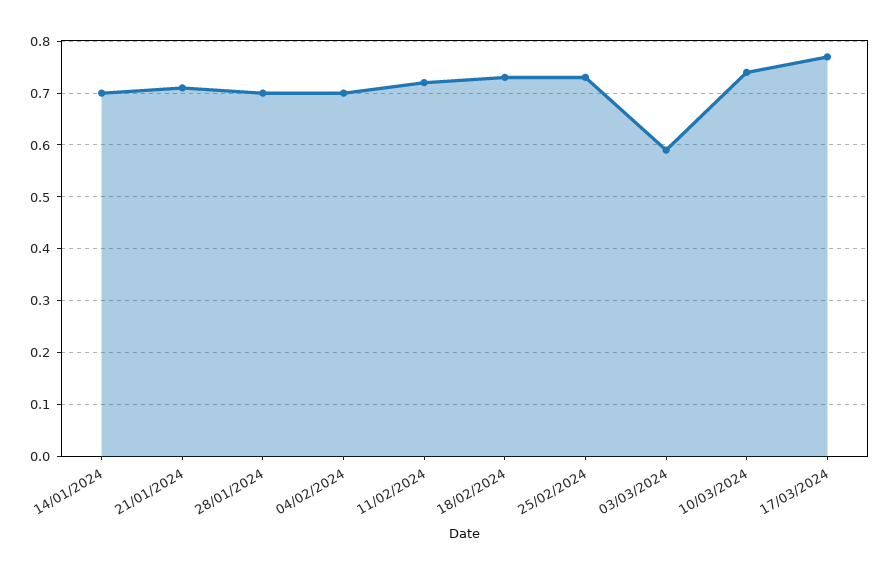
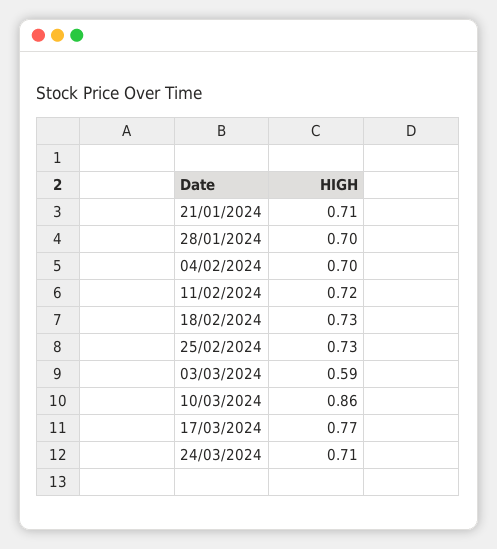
14/01/2024: 0.7 -> none
10/03/2024: 0.75 -> 0.86
24/03/2024: none -> 0.71

